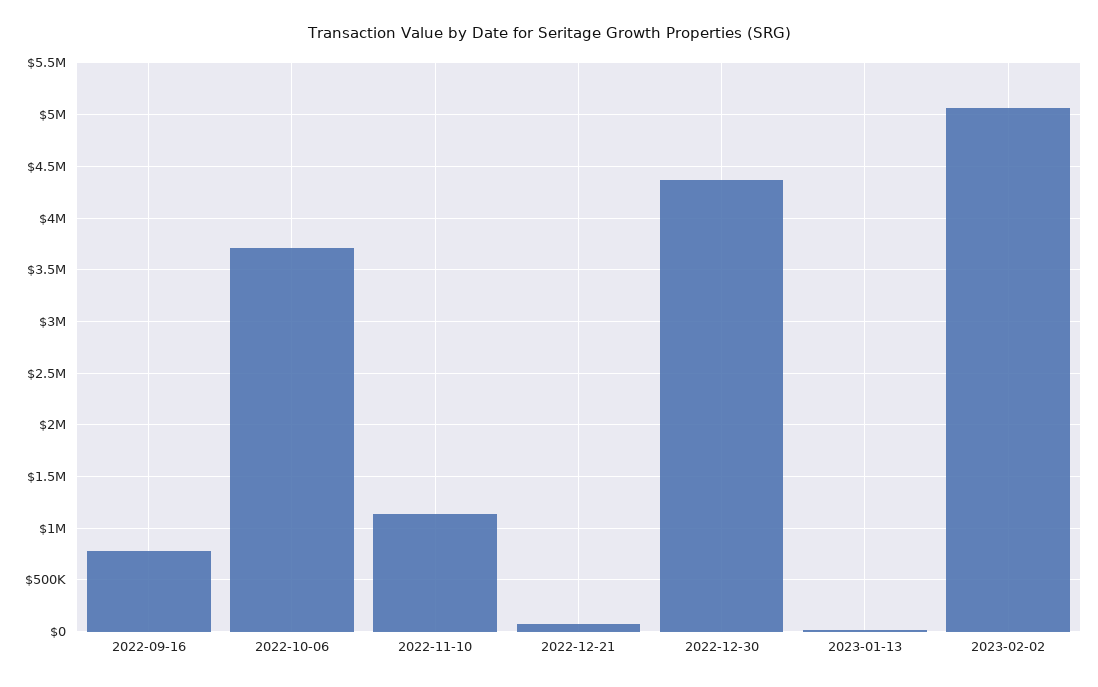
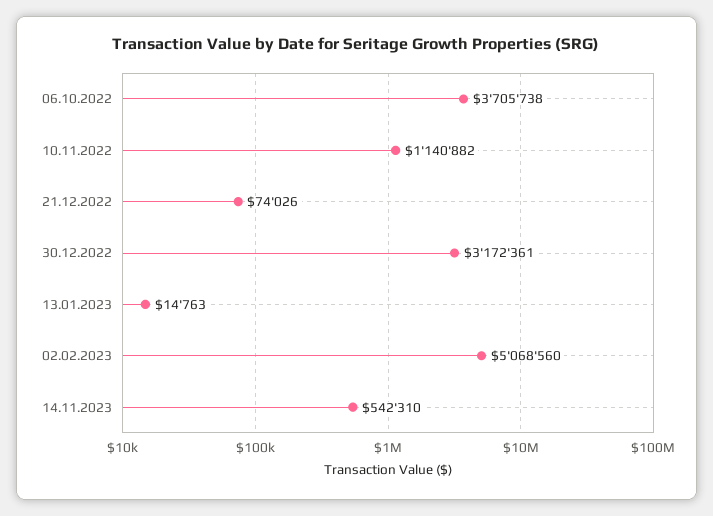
2022-09-16: 800000 -> none
2022-12-30: 4400000 -> 3172361
14.11.2023: none -> 542310

